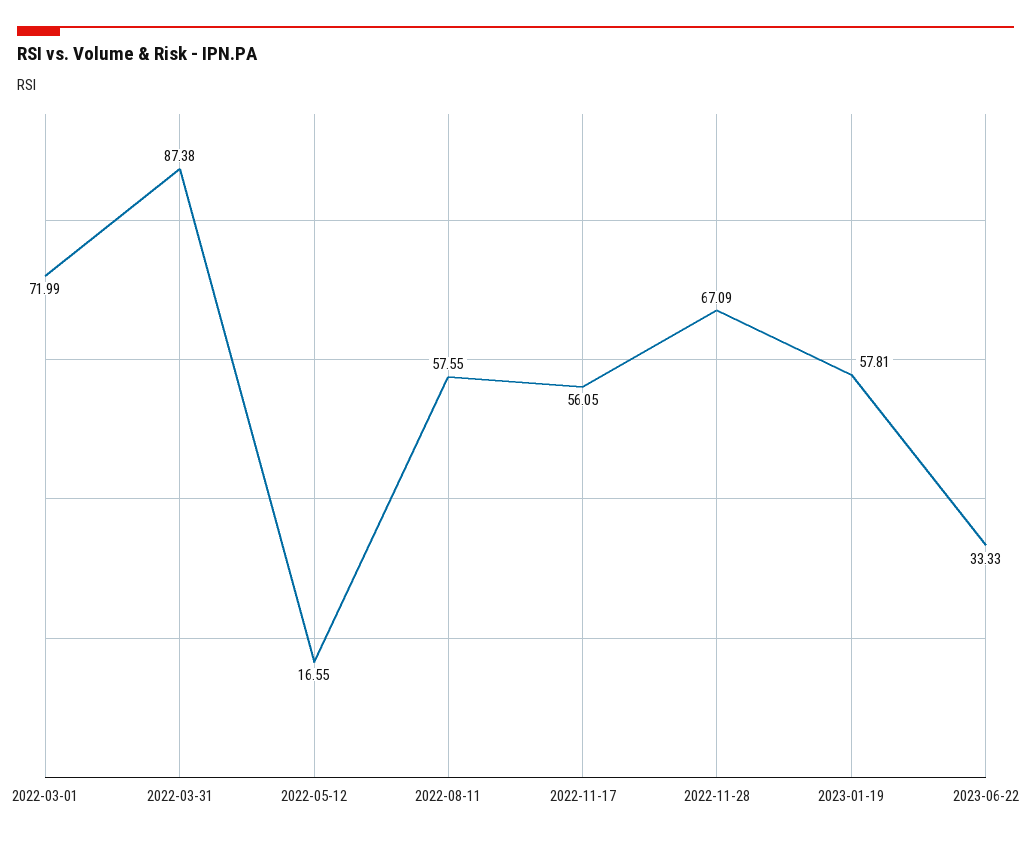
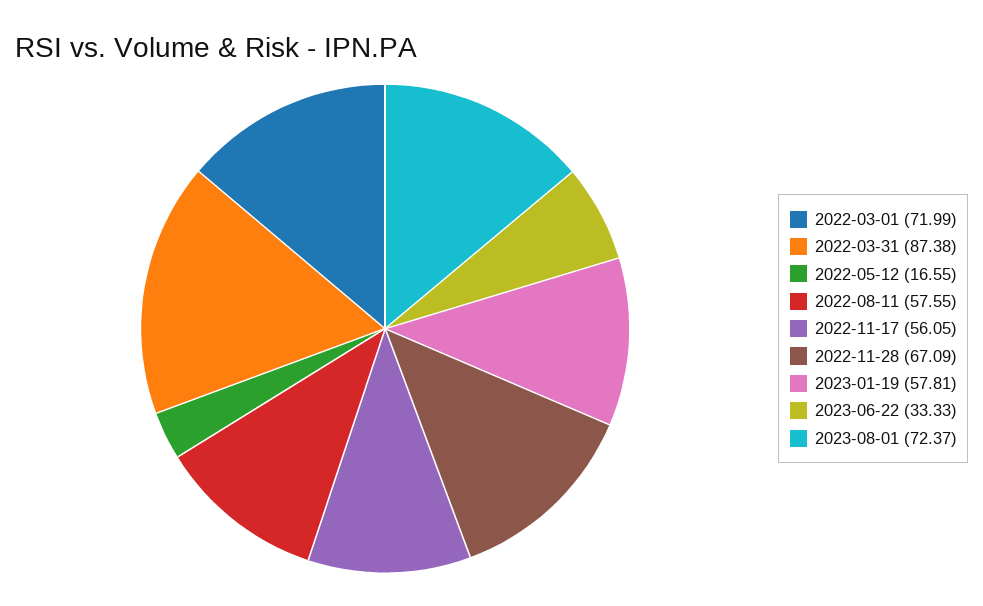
2023-08-01: none -> 72.37

